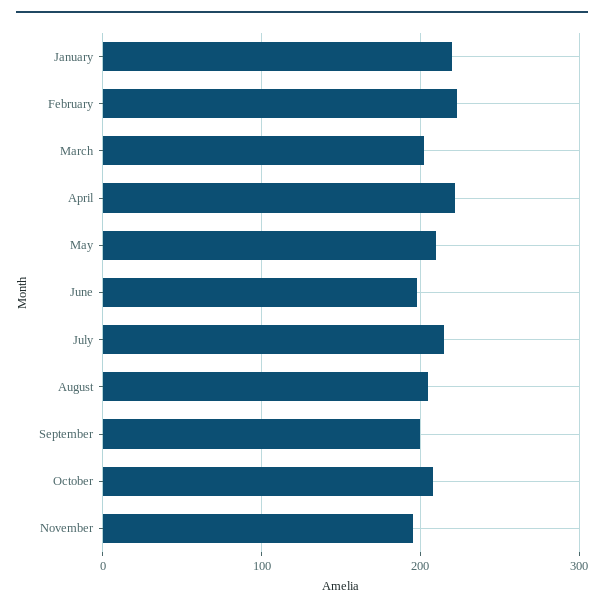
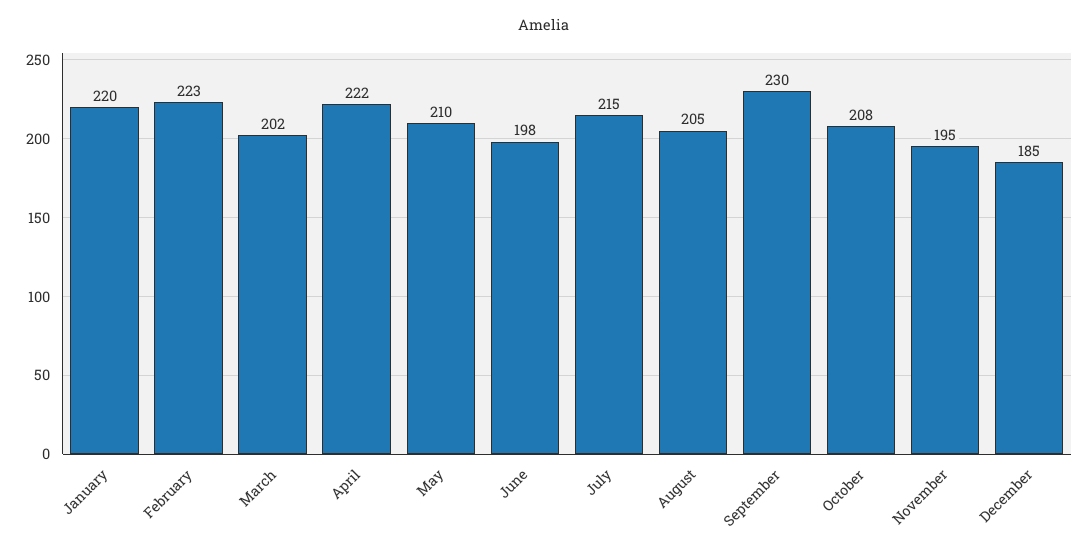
September: 200 -> 230
December: none -> 185

